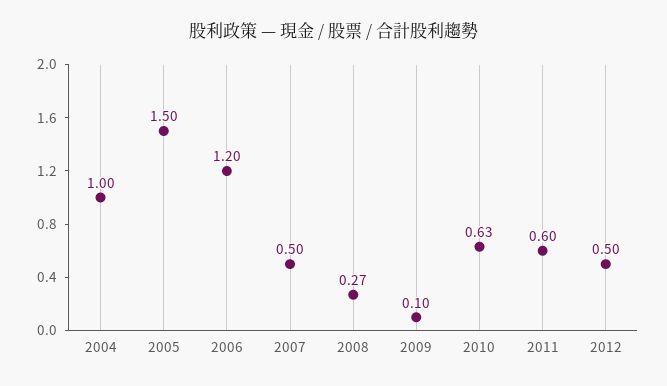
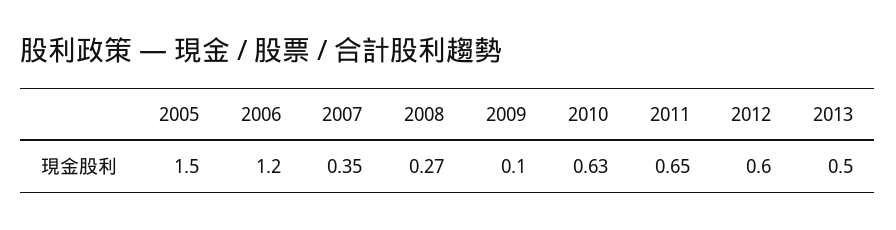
2004: 1 -> none
2007: 0.5 -> 0.35
2011: 0.6 -> 0.65
2012: 0.5 -> 0.6
2013: none -> 0.5

